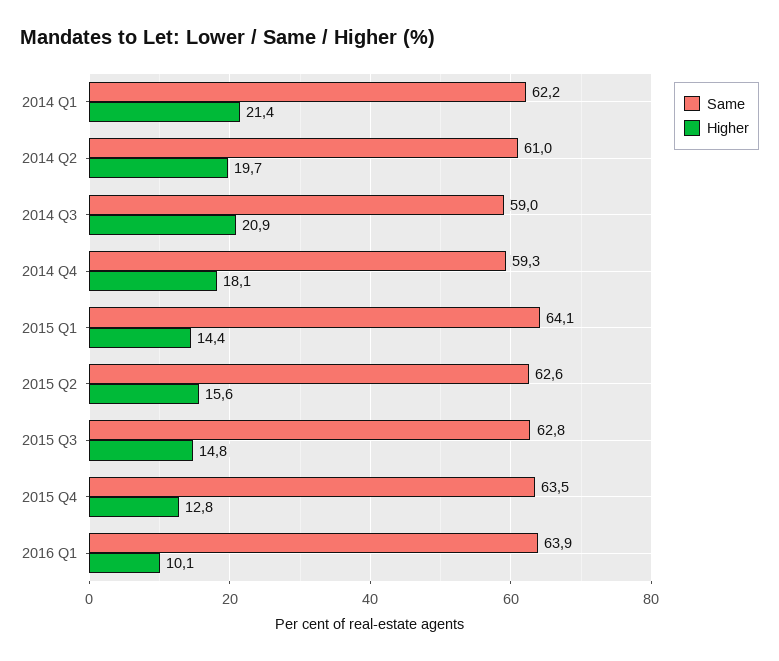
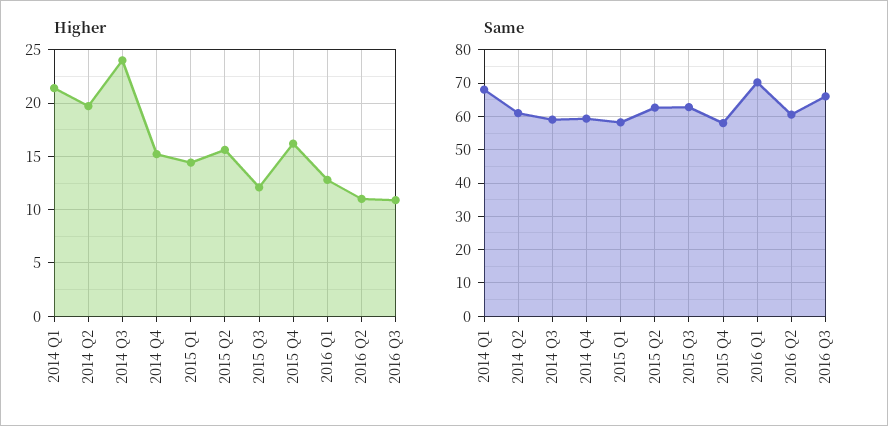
Same, 2014 Q1: 62.2 -> 68
Higher, 2014 Q3: 20.9 -> 24
Higher, 2014 Q4: 18.1 -> 15
Same, 2015 Q1: 64.1 -> 58
Higher, 2015 Q3: 14.8 -> 12
Same, 2015 Q4: 63.5 -> 58
Higher, 2015 Q4: 12.8 -> 16
Same, 2016 Q1: 63.9 -> 70
Higher, 2016 Q1: 10.1 -> 13
Higher, 2016 Q2: none -> 11
Higher, 2016 Q3: none -> 11
Same, 2016 Q2: none -> 60
Same, 2016 Q3: none -> 66

